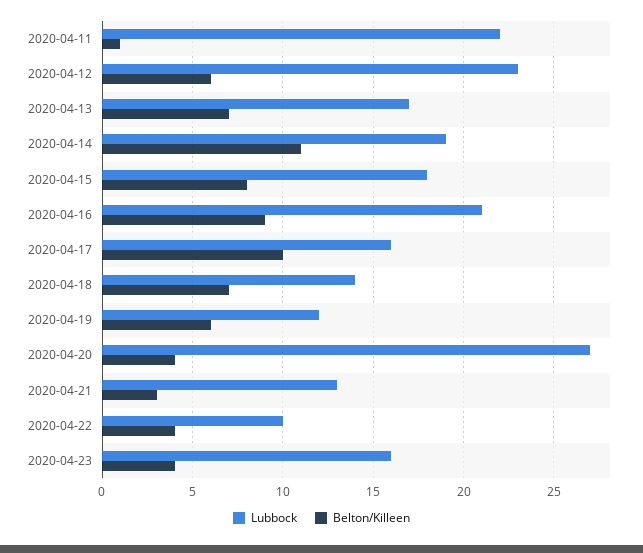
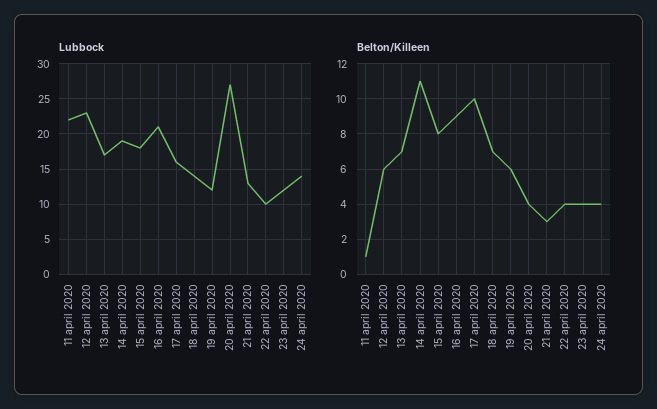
Lubbock, 2020-04-23: 16 -> 12
Lubbock, 24 april 2020: none -> 14
Belton/Killeen, 24 april 2020: none -> 4

